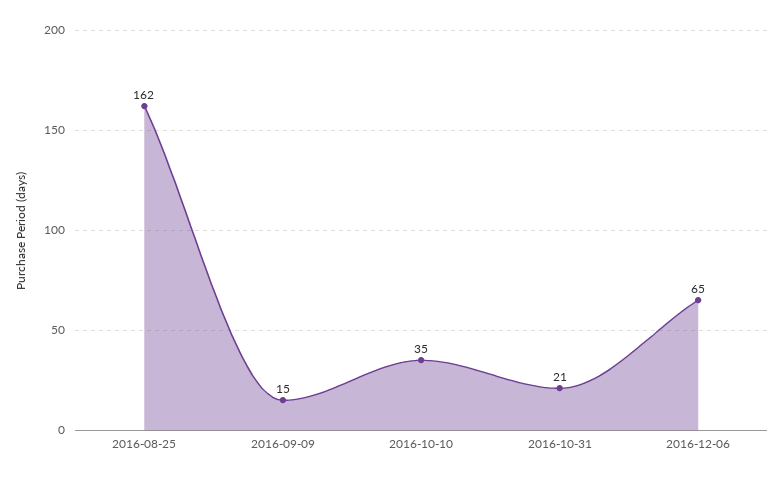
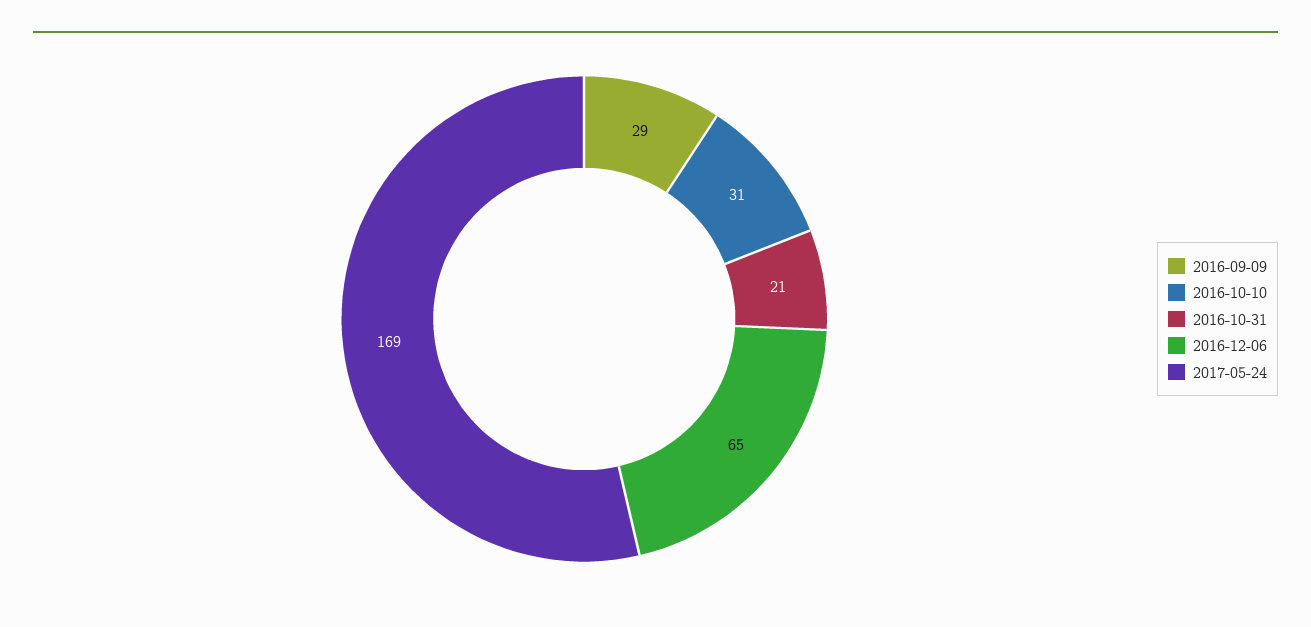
2016-08-25: 162 -> none
2016-09-09: 15 -> 29
2016-10-10: 35 -> 31
2017-05-24: none -> 169

